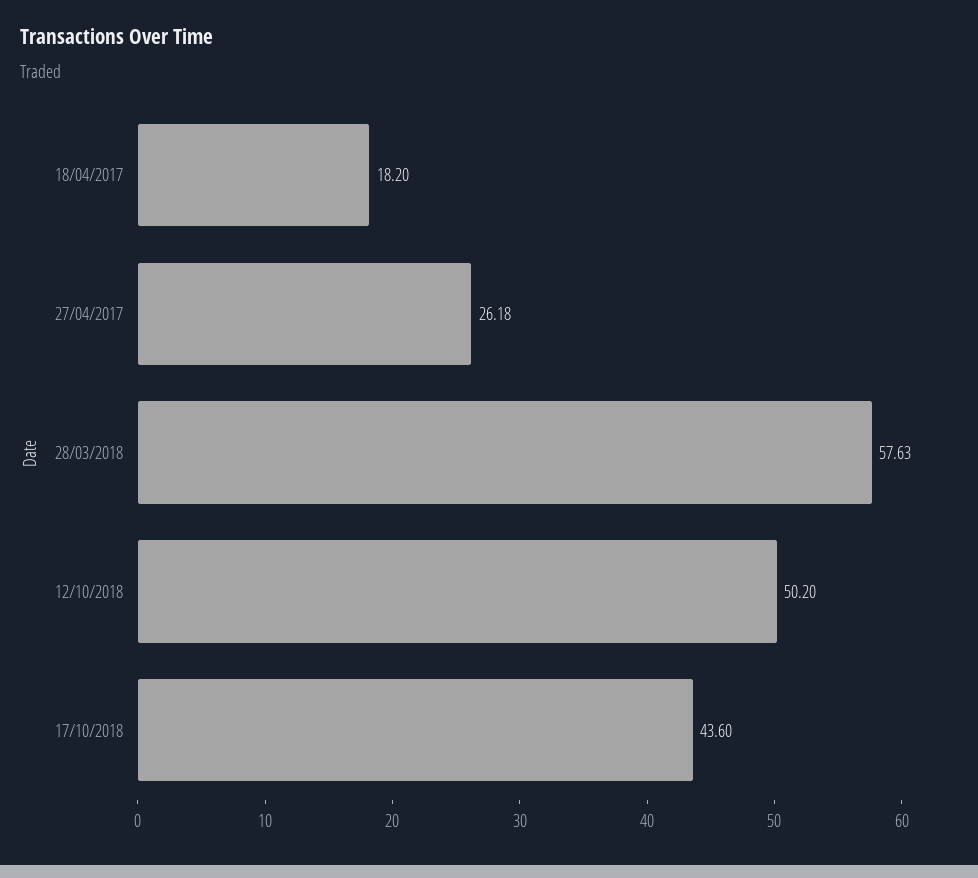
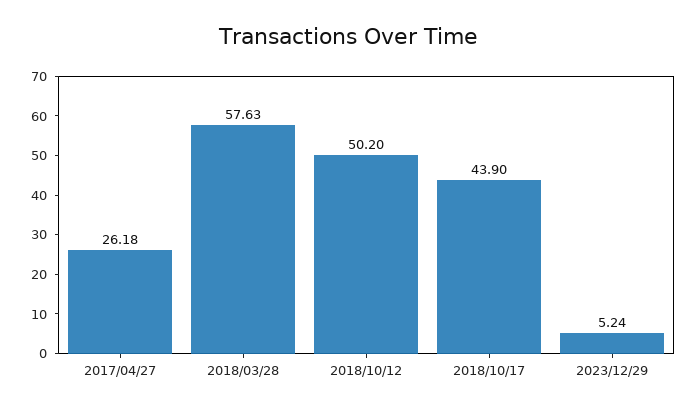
18/04/2017: 18.2 -> none
17/10/2018: 43.6 -> 43.9
2023/12/29: none -> 5.24

